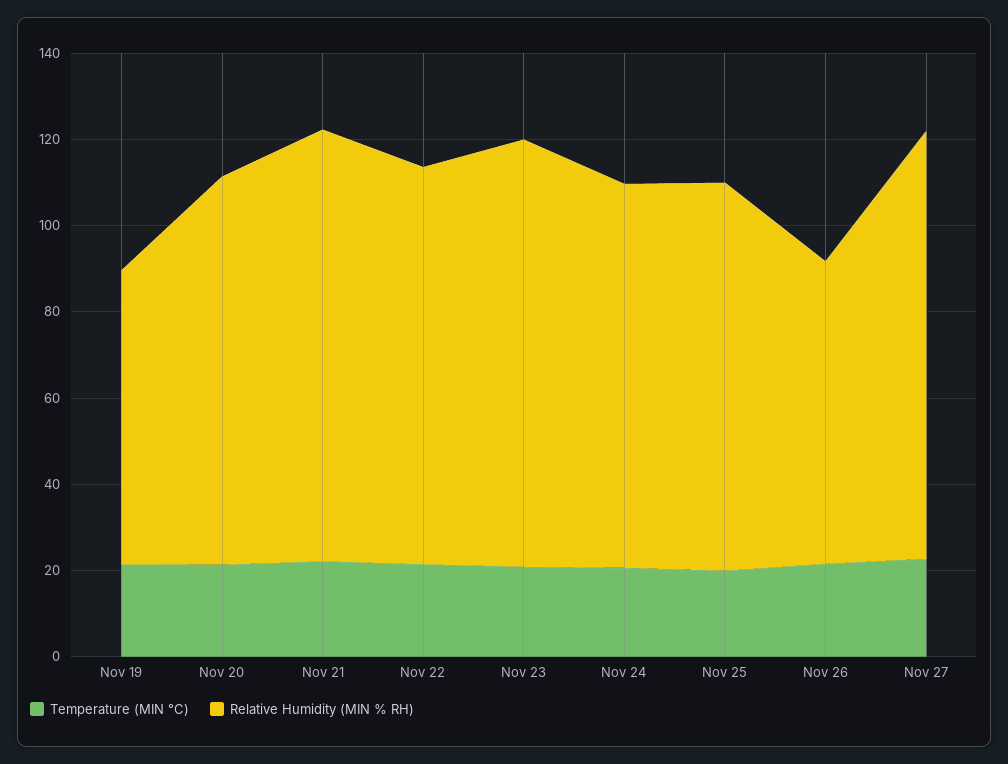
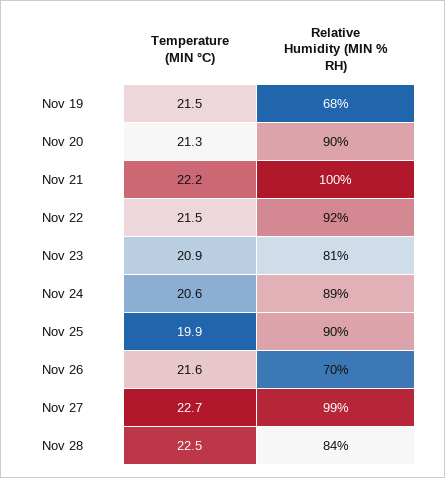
Relative Humidity (MIN % RH), Nov 23: 100 -> 81
Temperature (MIN °C), Nov 28: none -> 22.5
Relative Humidity (MIN % RH), Nov 28: none -> 84

